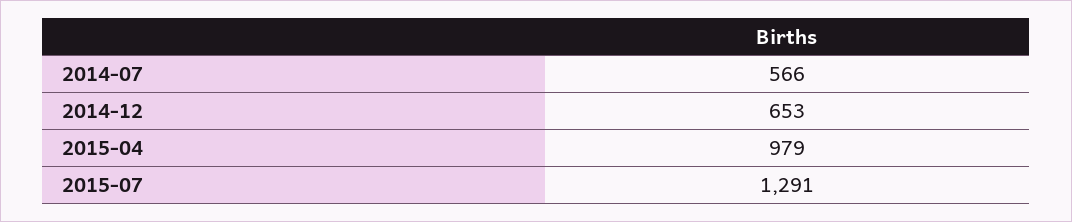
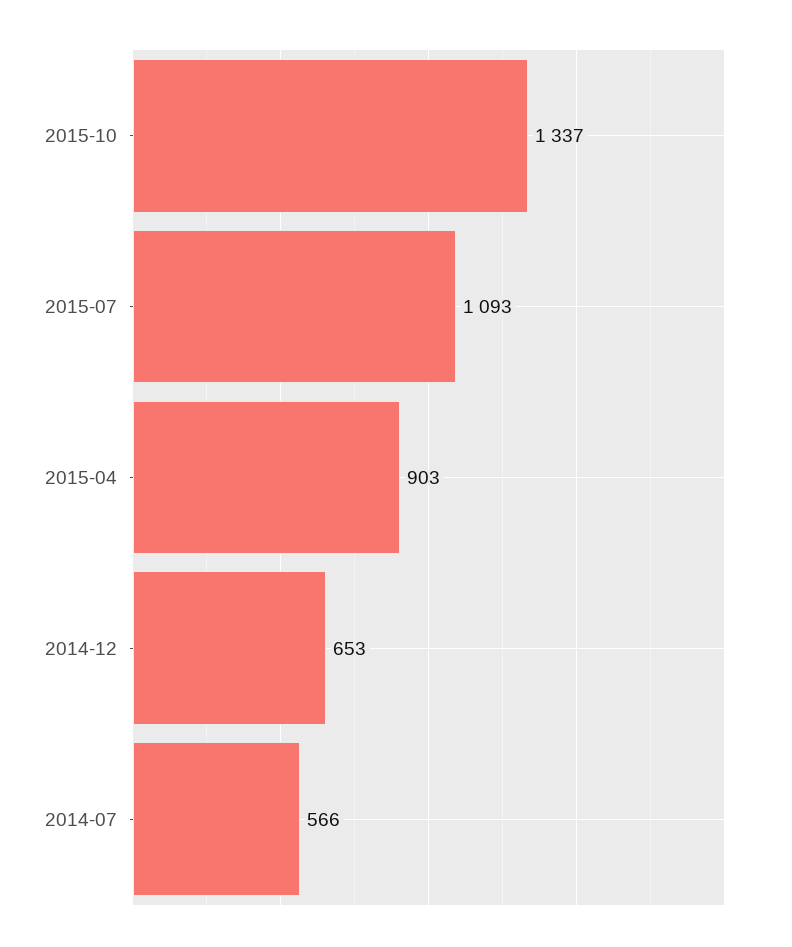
2015-04: 979 -> 903
2015-07: 1291 -> 1093
2015-10: none -> 1337

